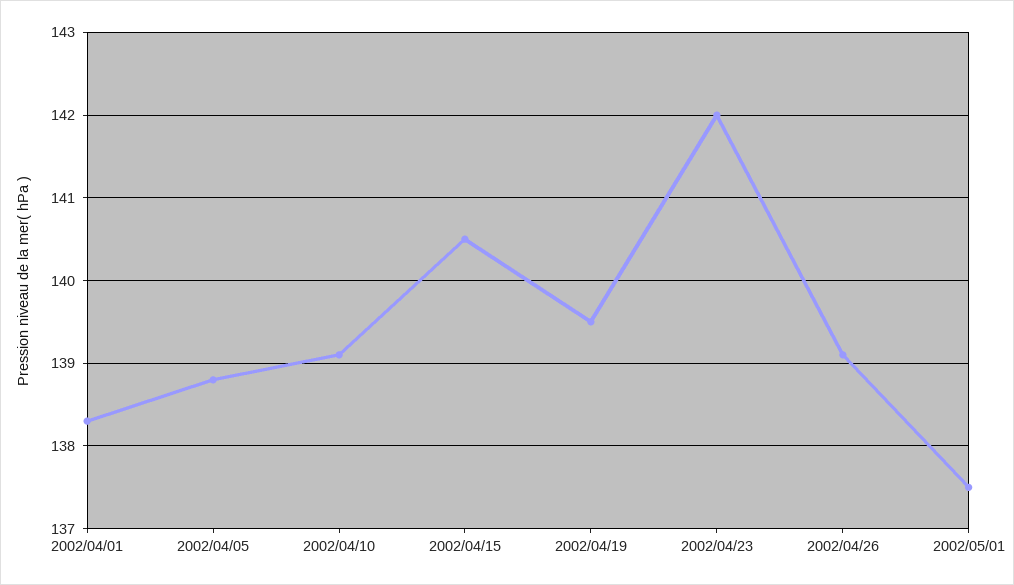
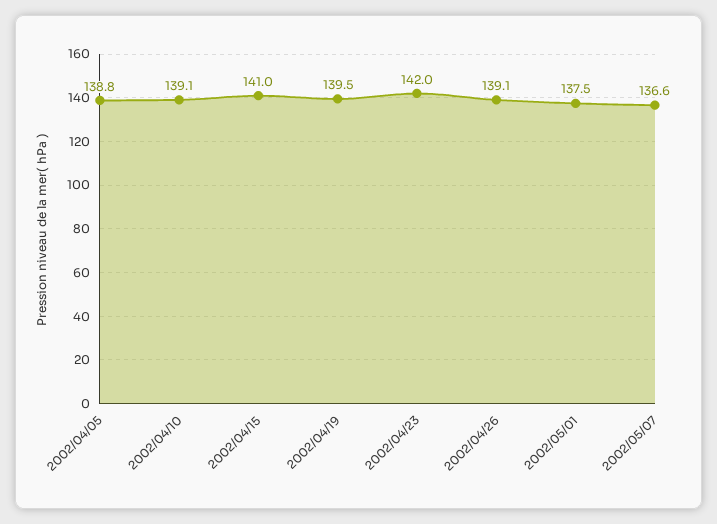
2002/04/01: 138.3 -> none
2002/04/15: 140.5 -> 141
2002/05/07: none -> 136.6

